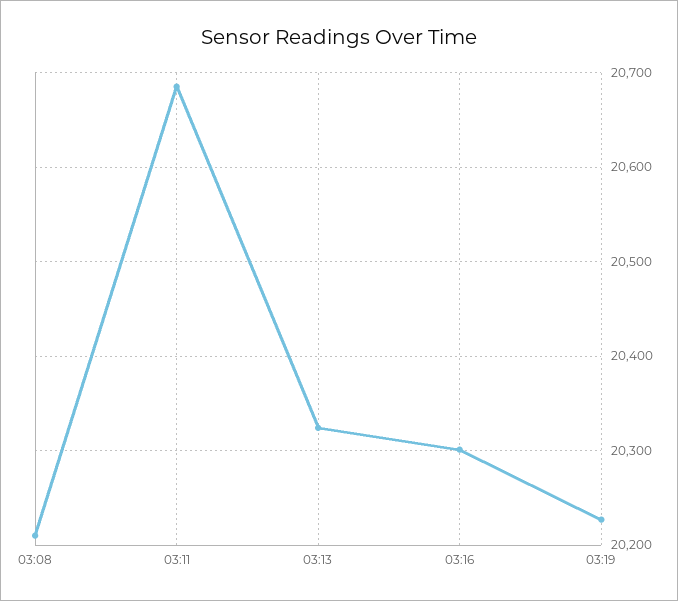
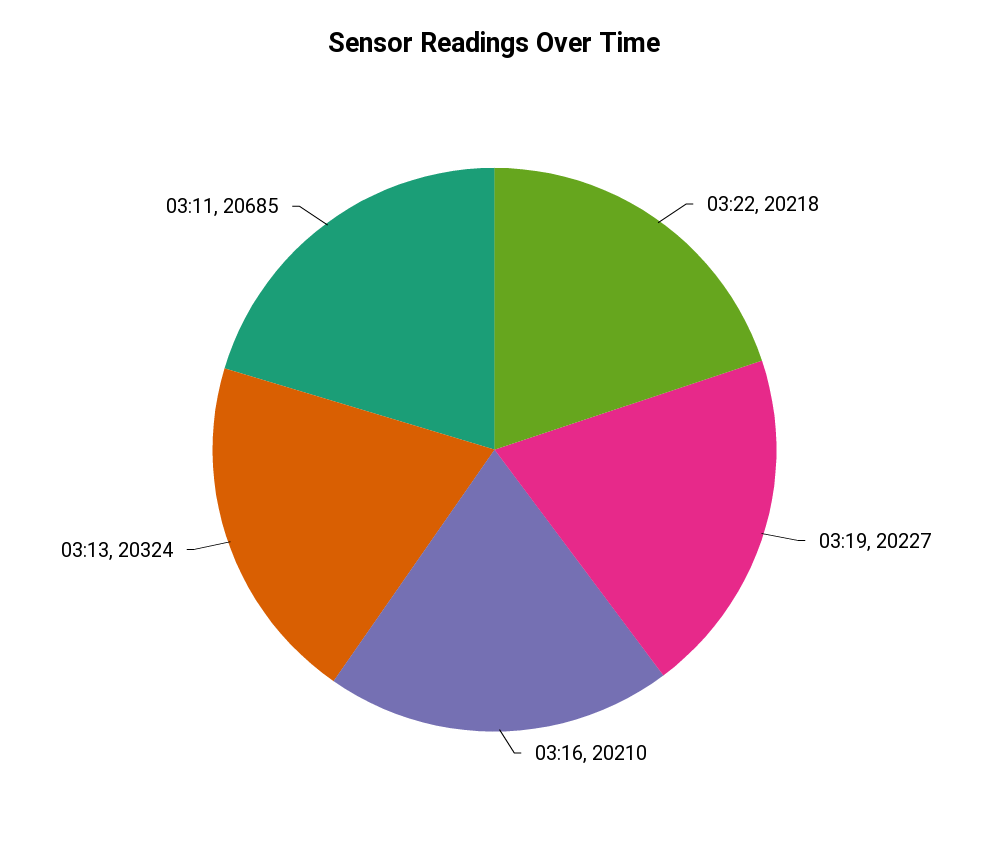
03:08: 20210 -> none
03:16: 20300 -> 20210
03:22: none -> 20218

